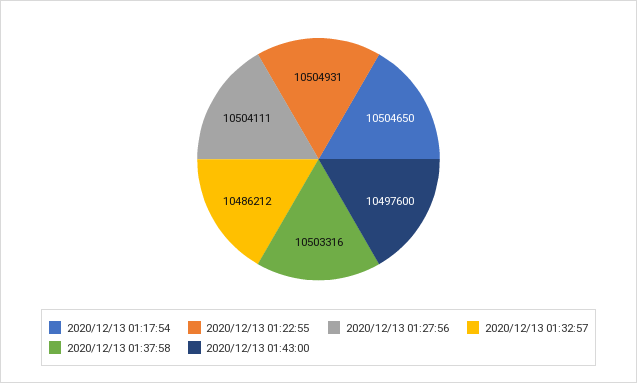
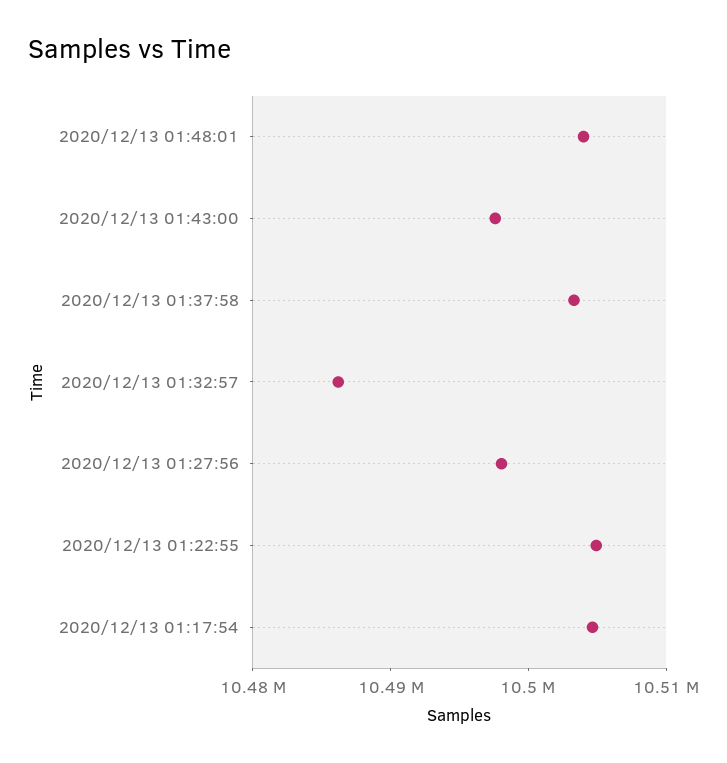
2020/12/13 01:27:56: 10504111 -> 10498000
2020/12/13 01:48:01: none -> 10504000

